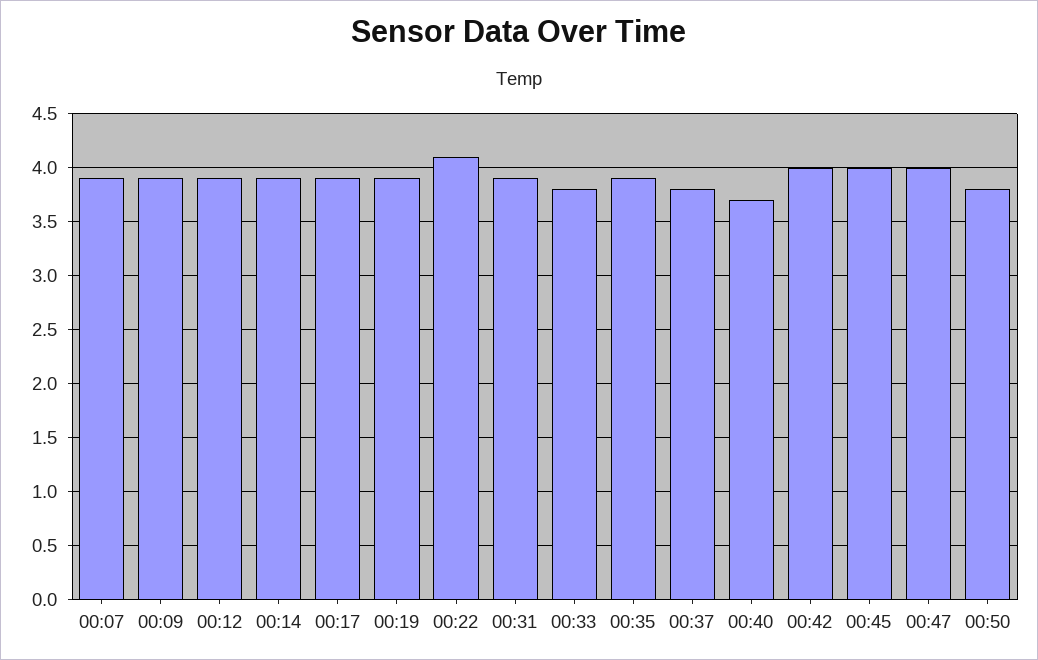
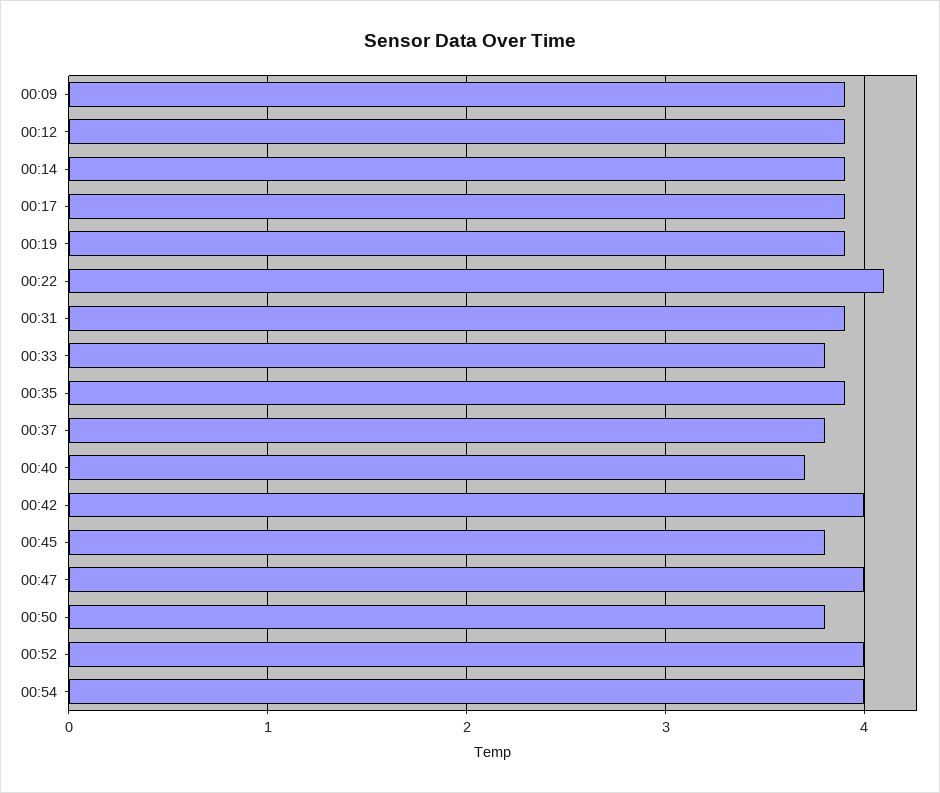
00:07: 3.9 -> none
00:45: 4 -> 3.8
00:52: none -> 4
00:54: none -> 4

